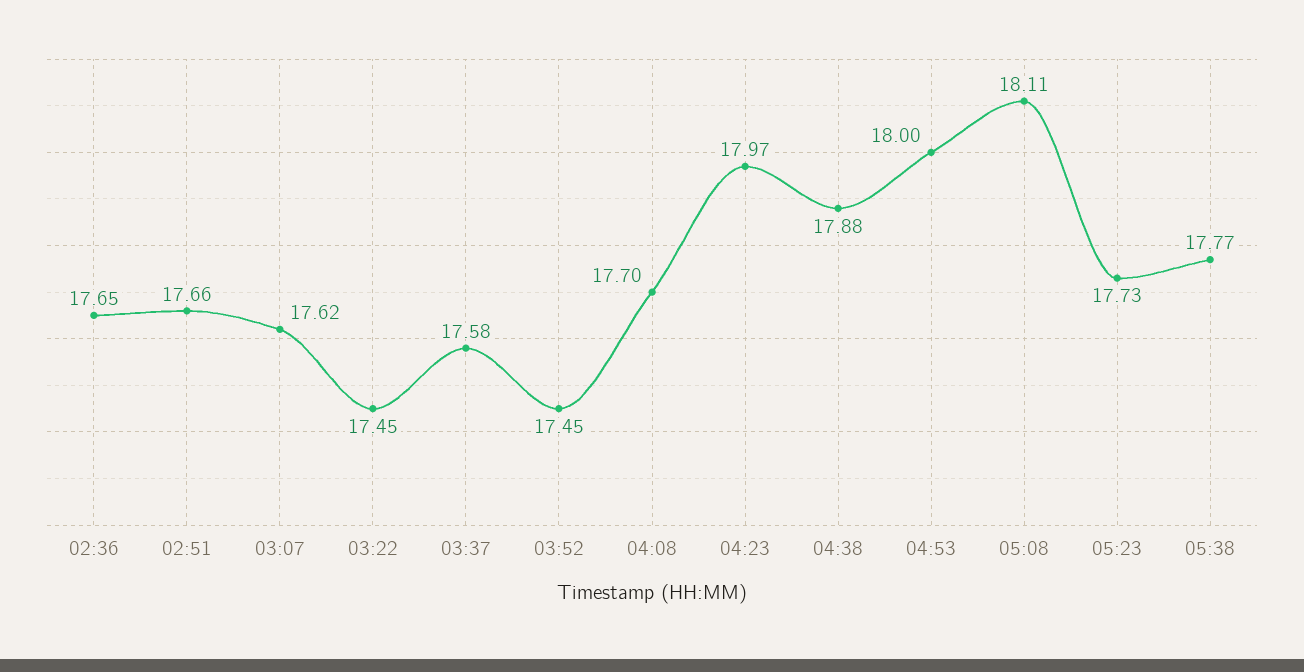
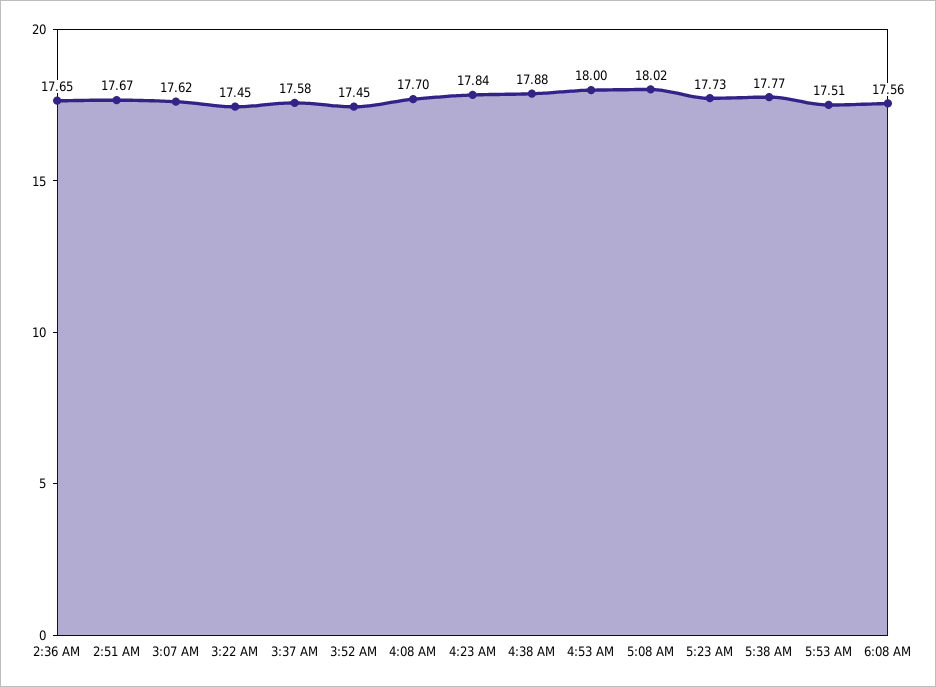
02:51: 17.66 -> 17.67
04:23: 17.97 -> 17.84
05:08: 18.11 -> 18.02
5:53 AM: none -> 17.51
6:08 AM: none -> 17.56

